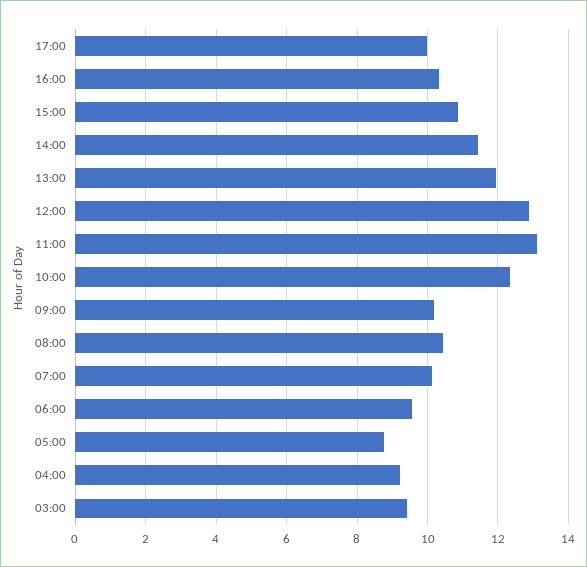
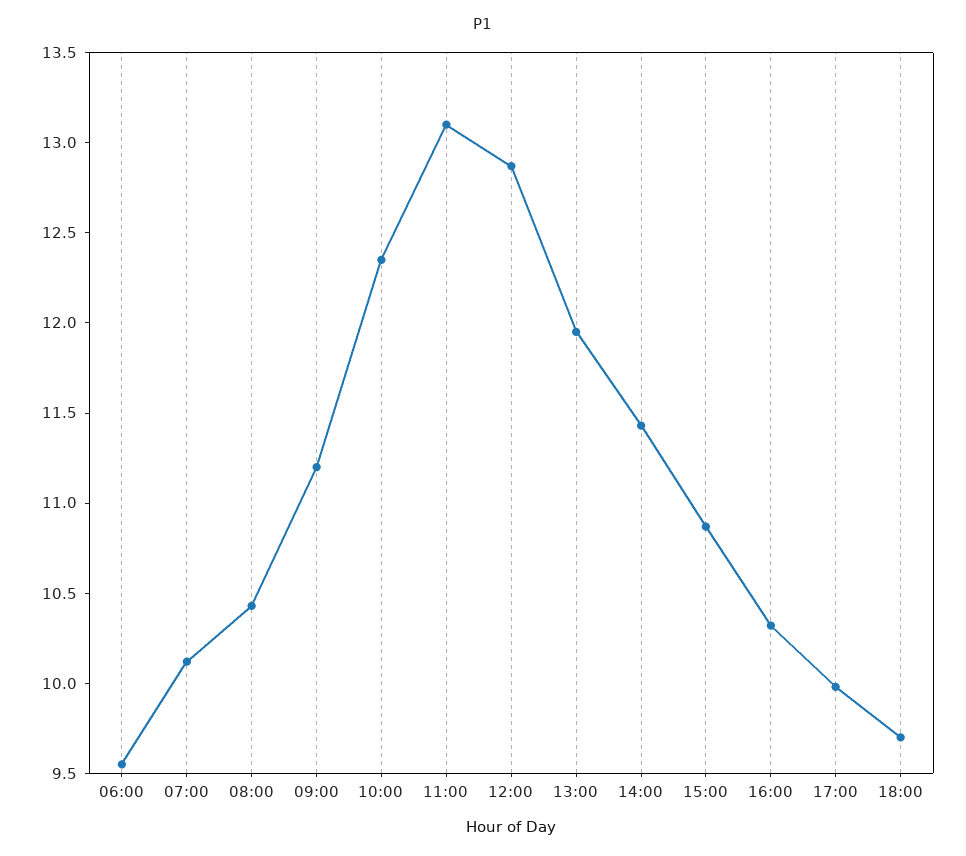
09:00: 10.2 -> 11.2
05:00: 8.8 -> none
04:00: 9.2 -> none
03:00: 9.4 -> none
18:00: none -> 9.7

